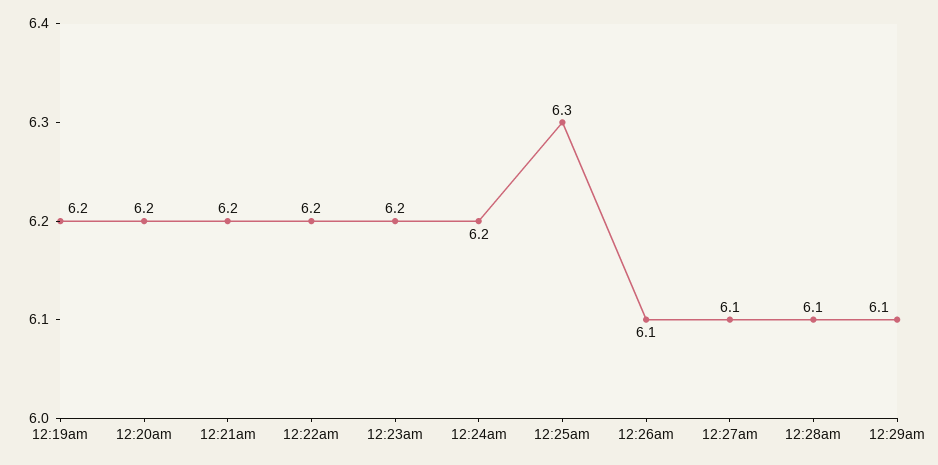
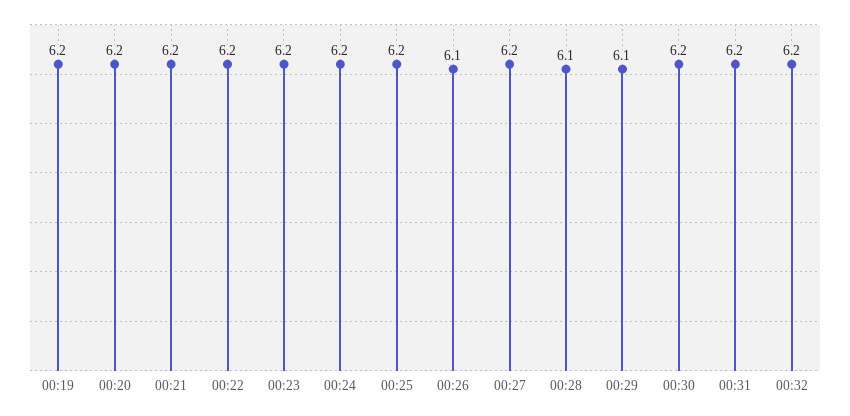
12:25am: 6.3 -> 6.2
12:27am: 6.1 -> 6.2
00:30: none -> 6.2
00:31: none -> 6.2
00:32: none -> 6.2

